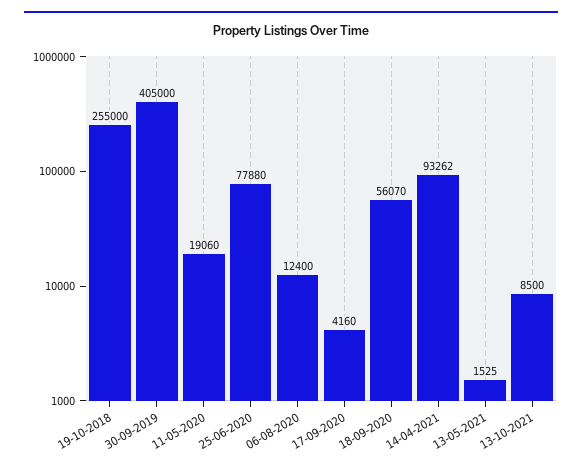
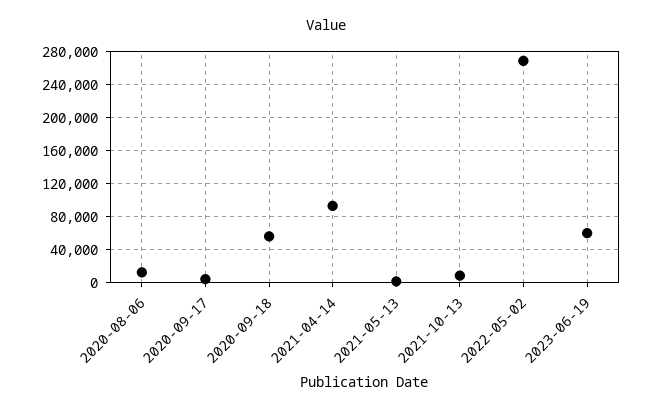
19-10-2018: 255000 -> none
30-09-2019: 405000 -> none
11-05-2020: 19060 -> none
25-06-2020: 77880 -> none
2022-05-02: none -> 270000
2023-06-19: none -> 60000

